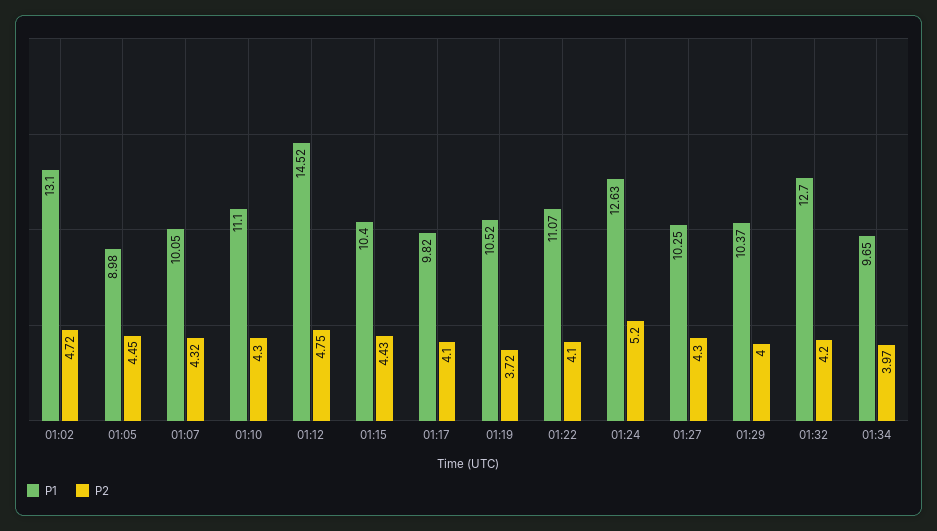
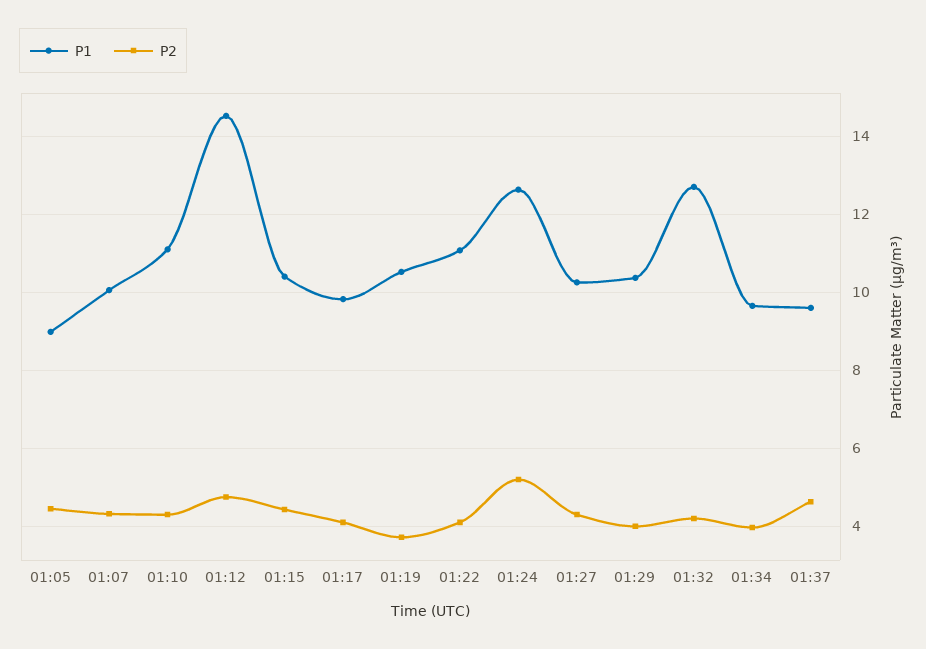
P1, 01:02: 13.1 -> none
P2, 01:02: 4.72 -> none
P1, 01:37: none -> 9.6
P2, 01:37: none -> 4.6

